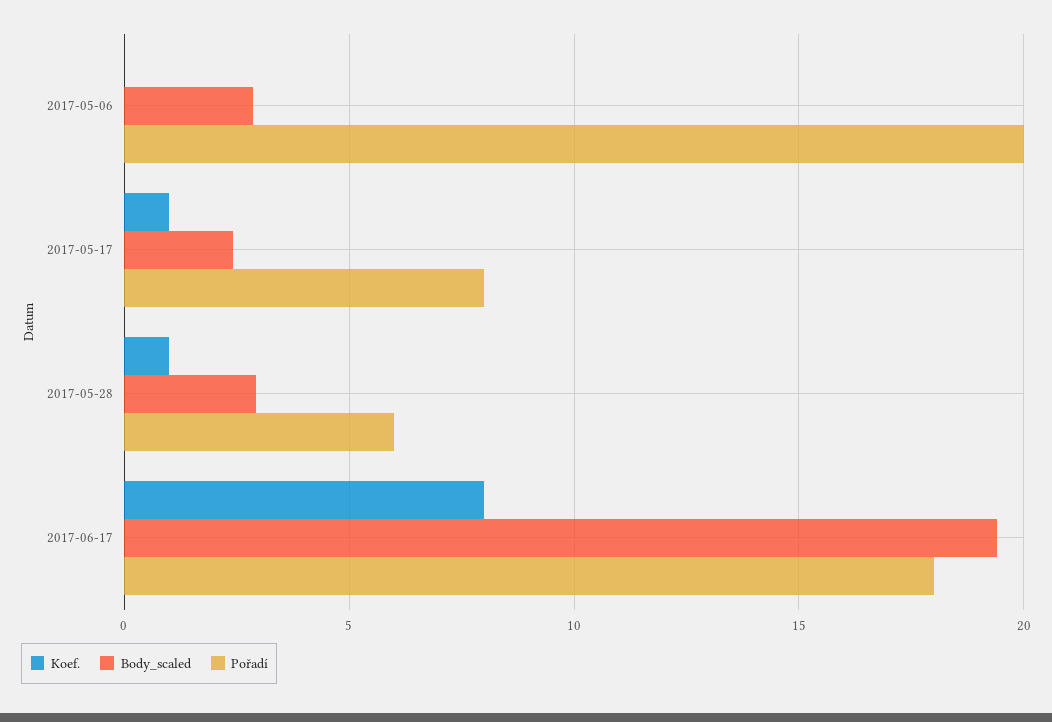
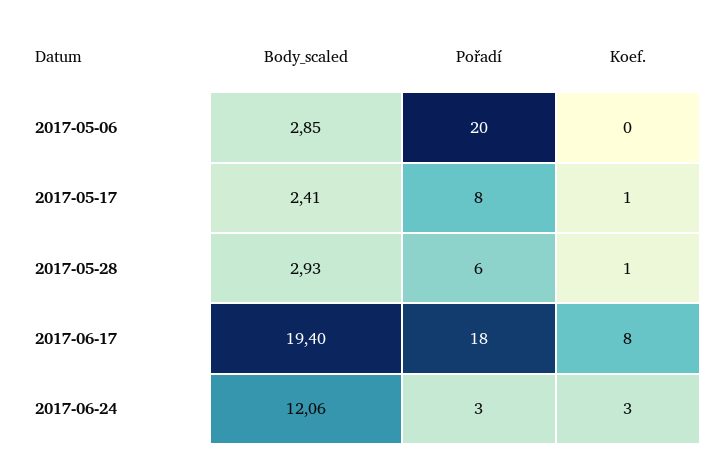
Body_scaled, 2017-06-24: none -> 12.06
Pořadí, 2017-06-24: none -> 3
Koef., 2017-06-24: none -> 3

